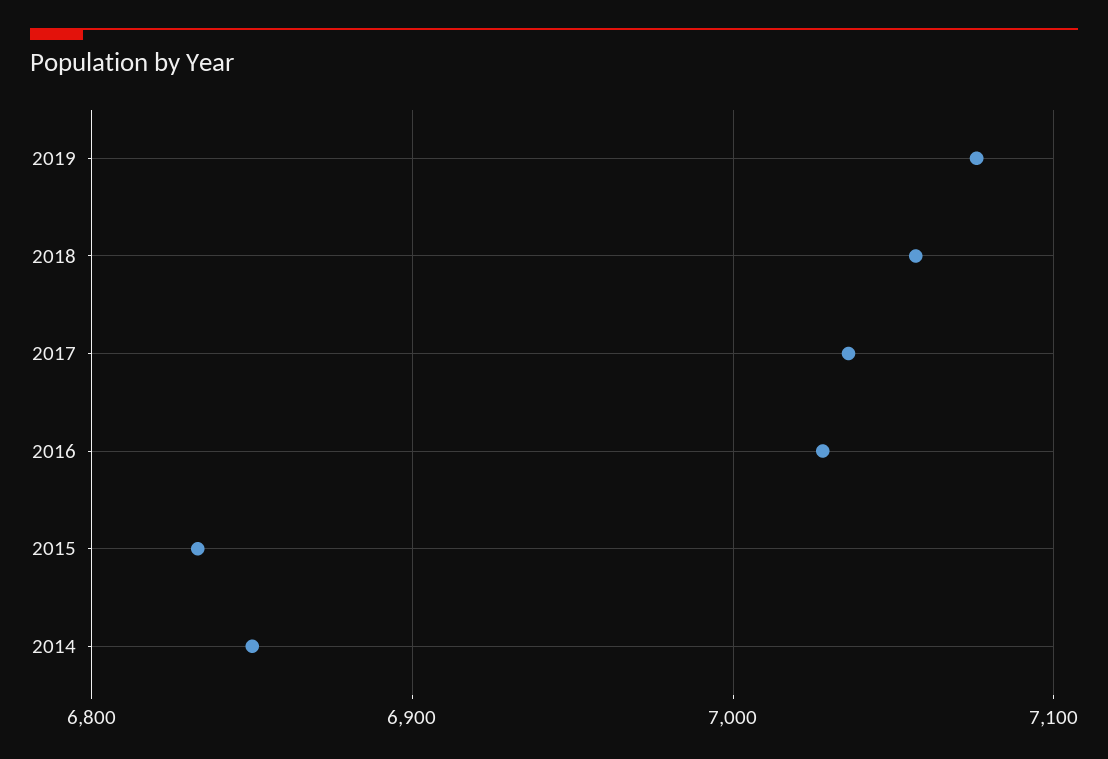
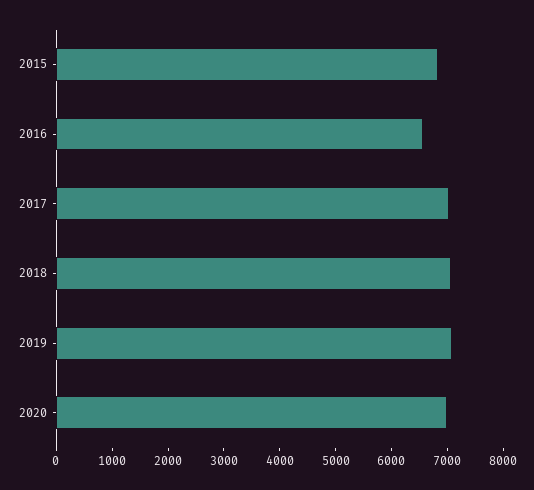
2016: 7030 -> 6600
2014: 6850 -> none
2020: none -> 7000

